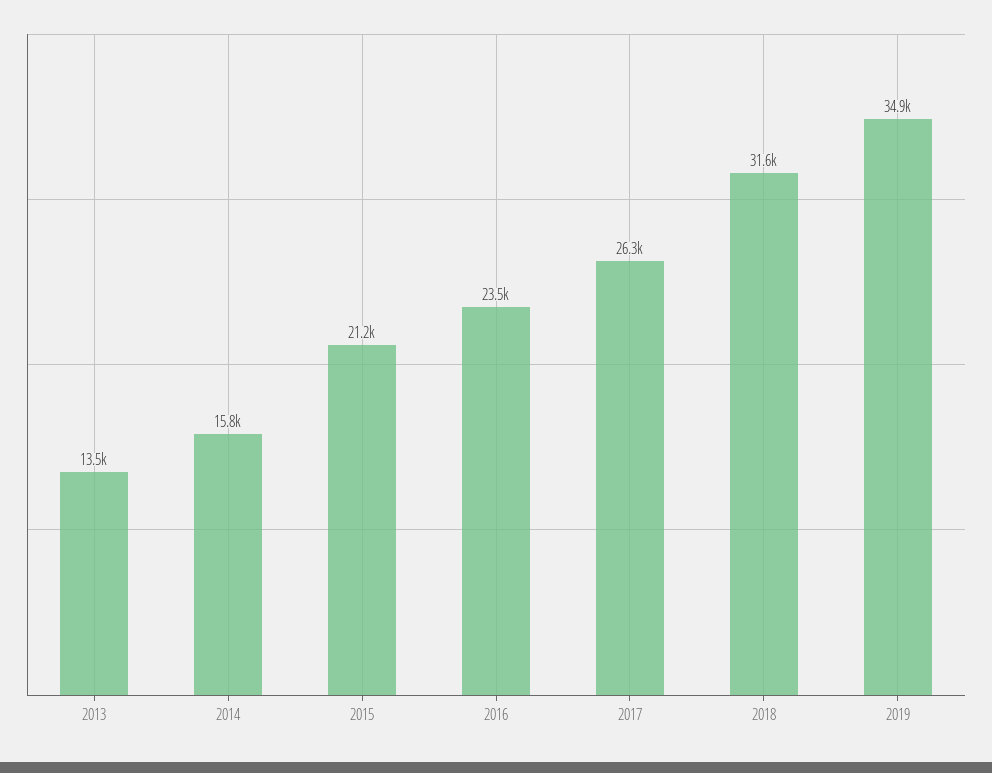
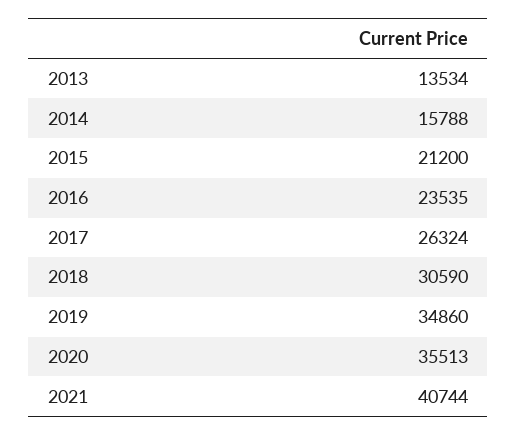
2018: 31600 -> 30590
2020: none -> 35513
2021: none -> 40744

